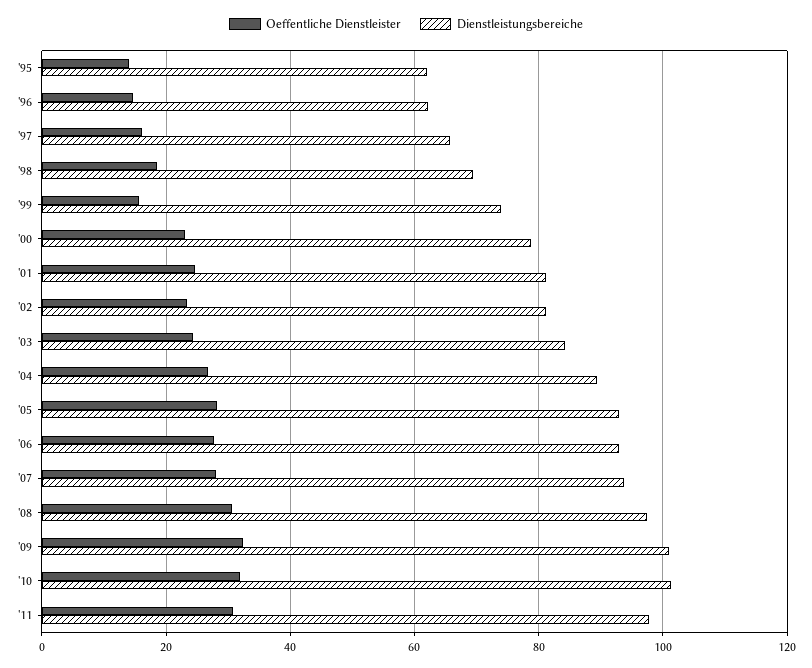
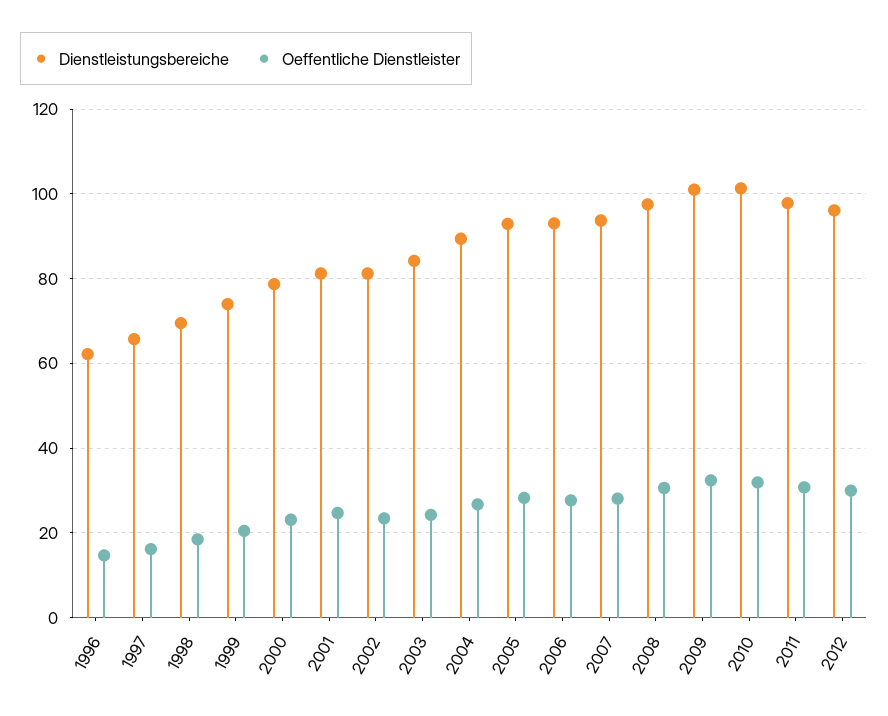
Oeffentliche Dienstleister, '95: 14 -> none
Dienstleistungsbereiche, '95: 62 -> none
Oeffentliche Dienstleister, '99: 16 -> 20
Dienstleistungsbereiche, 2012: none -> 96
Oeffentliche Dienstleister, 2012: none -> 30

